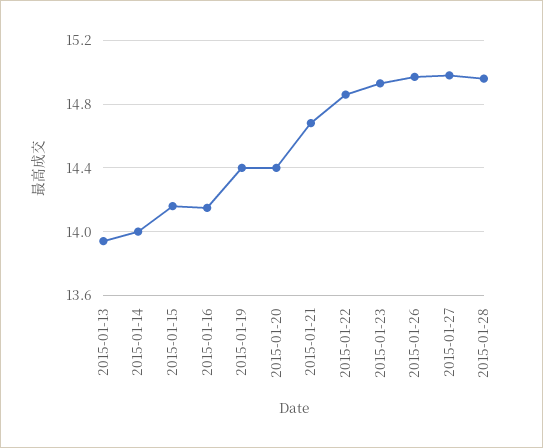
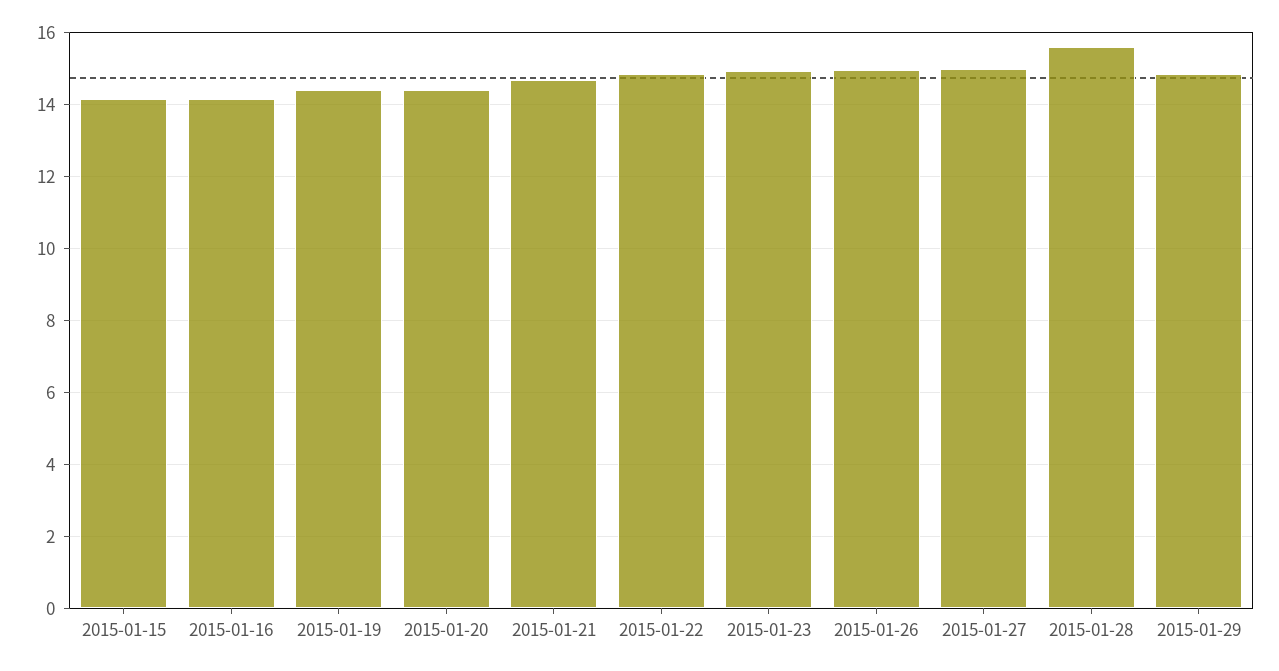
2015-01-13: 13.95 -> none
2015-01-14: 14 -> none
2015-01-28: 14.95 -> 15.6
2015-01-29: none -> 14.8

